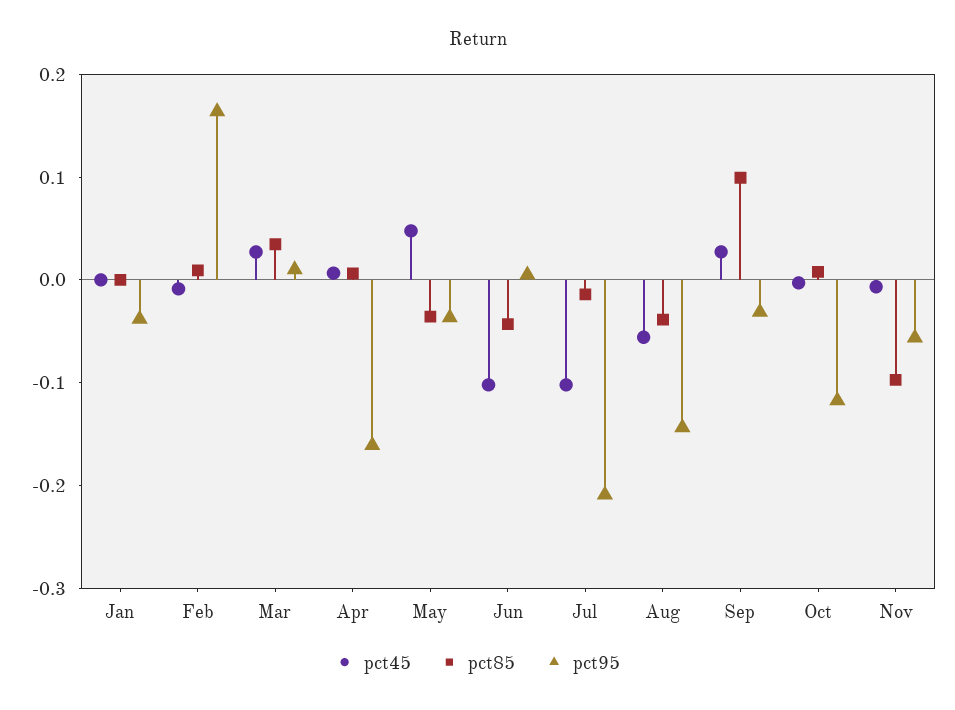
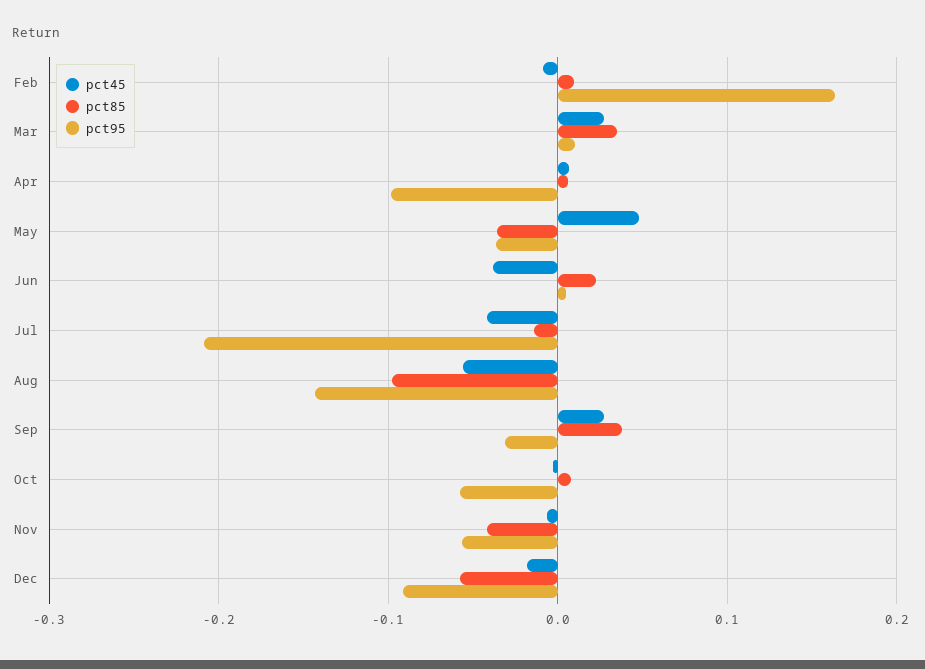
pct45, Jan: 0 -> none
pct85, Jan: 0 -> none
pct95, Jan: -0.04 -> none
pct95, Apr: -0.16 -> -0.1
pct45, Jun: -0.1 -> -0.04
pct85, Jun: -0.04 -> 0.02
pct45, Jul: -0.1 -> -0.04
pct85, Aug: -0.04 -> -0.1
pct85, Sep: 0.1 -> 0.04
pct95, Oct: -0.12 -> -0.06
pct85, Nov: -0.1 -> -0.04
pct45, Dec: none -> -0.02
pct85, Dec: none -> -0.06
pct95, Dec: none -> -0.09

